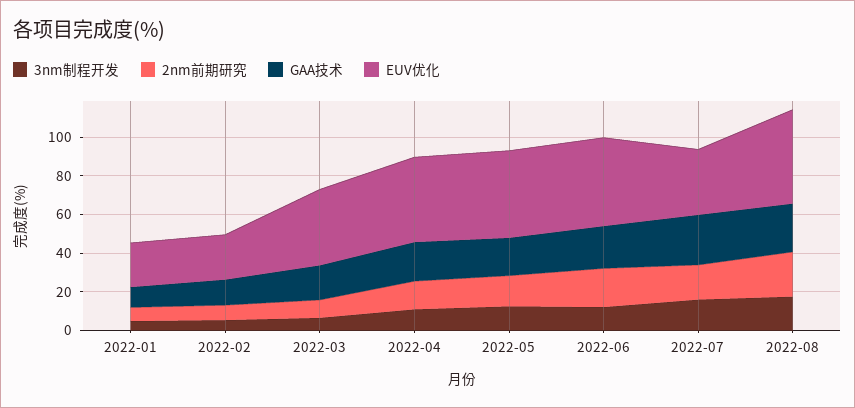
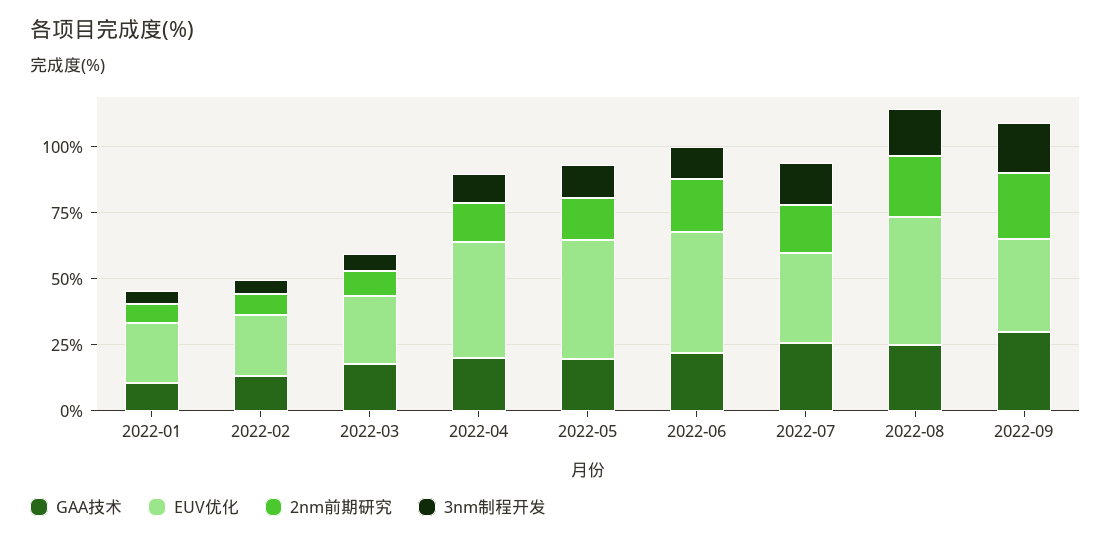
EUV优化, 2022-03: 40 -> 25
GAA技术, 2022-09: none -> 30
EUV优化, 2022-09: none -> 35
2nm前期研究, 2022-09: none -> 25
3nm制程开发, 2022-09: none -> 20

